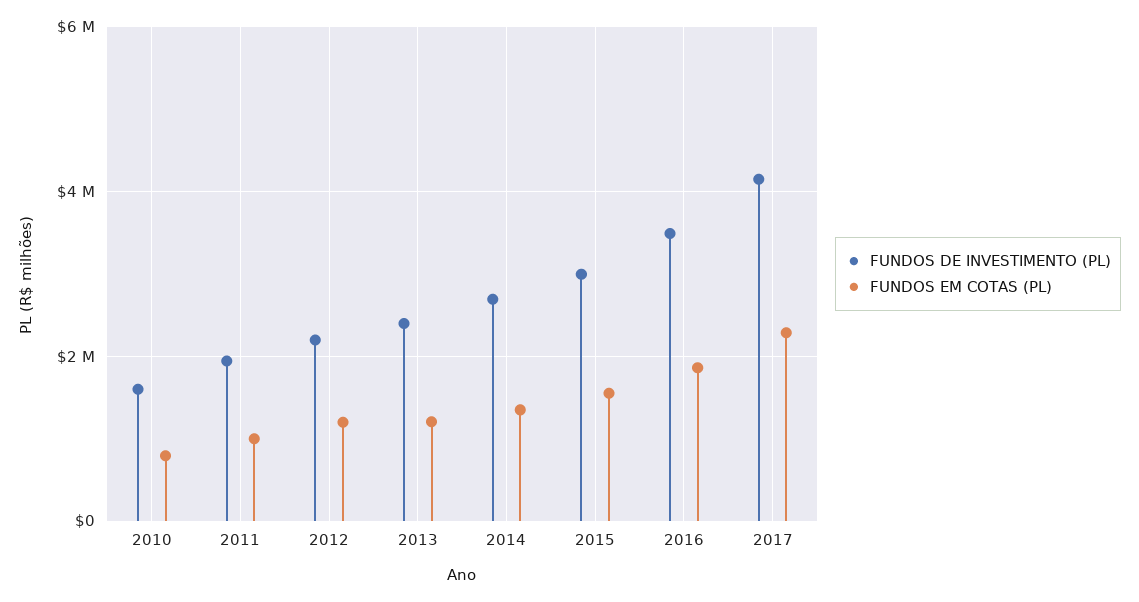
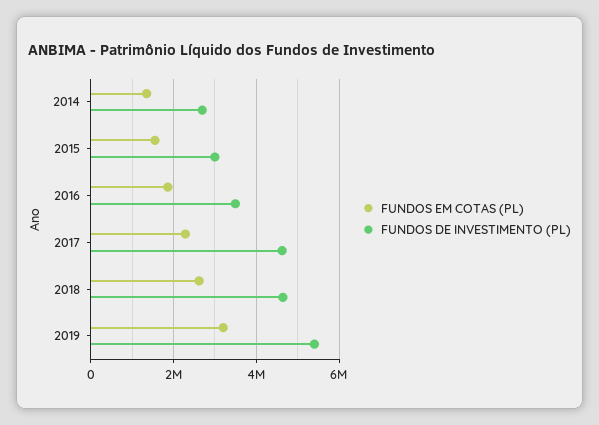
FUNDOS DE INVESTIMENTO (PL), 2010: 1600000 -> none
FUNDOS EM COTAS (PL), 2010: 800000 -> none
FUNDOS DE INVESTIMENTO (PL), 2011: 2000000 -> none
FUNDOS EM COTAS (PL), 2011: 1000000 -> none
FUNDOS DE INVESTIMENTO (PL), 2012: 2200000 -> none
FUNDOS EM COTAS (PL), 2012: 1200000 -> none
FUNDOS DE INVESTIMENTO (PL), 2013: 2400000 -> none
FUNDOS EM COTAS (PL), 2013: 1200000 -> none
FUNDOS DE INVESTIMENTO (PL), 2017: 4200000 -> 4600000
FUNDOS EM COTAS (PL), 2018: none -> 2600000
FUNDOS DE INVESTIMENTO (PL), 2018: none -> 4600000
FUNDOS EM COTAS (PL), 2019: none -> 3200000
FUNDOS DE INVESTIMENTO (PL), 2019: none -> 5400000

